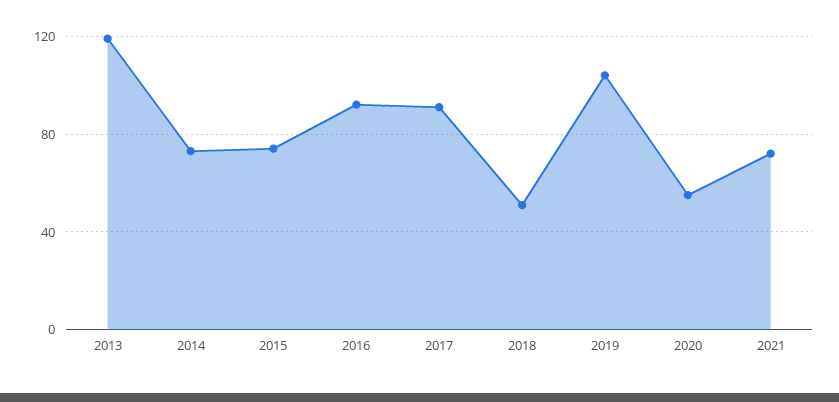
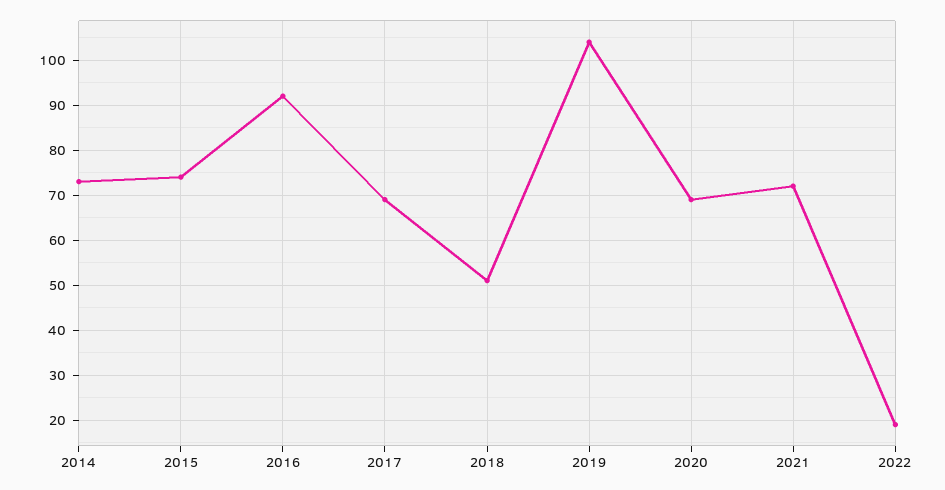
2013: 120 -> none
2017: 90 -> 70
2020: 55 -> 70
2022: none -> 20

